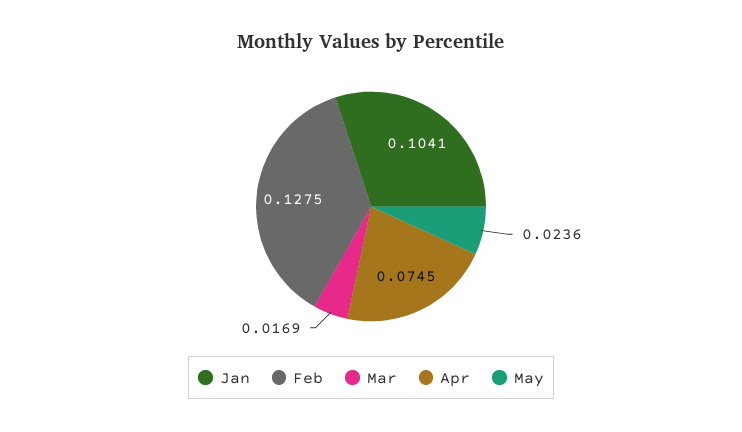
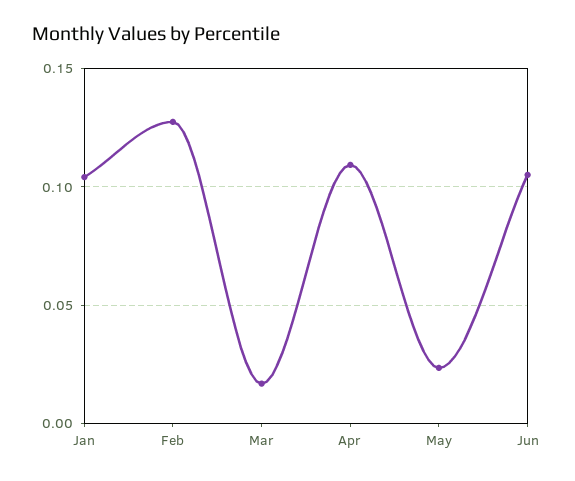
Apr: 0.0745 -> 0.11
Jun: none -> 0.105

